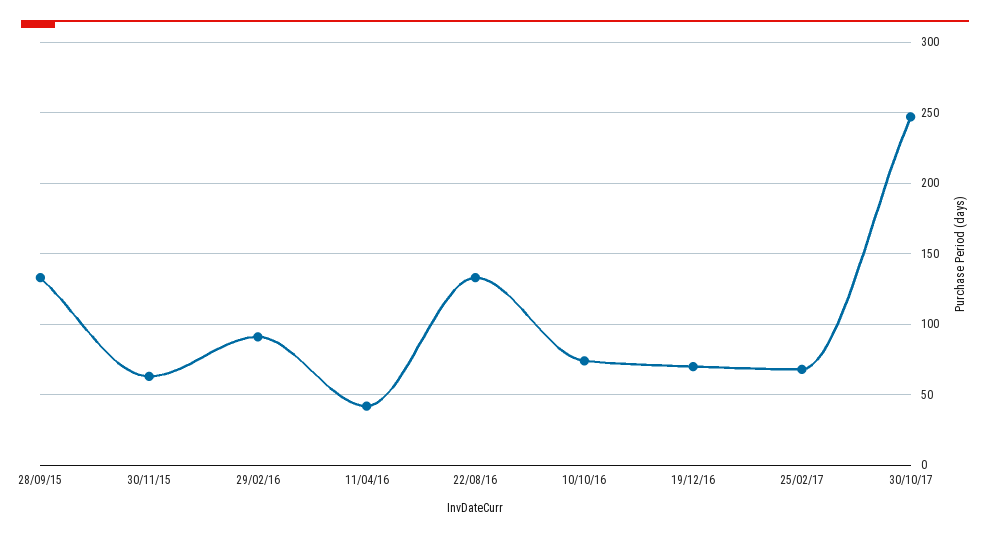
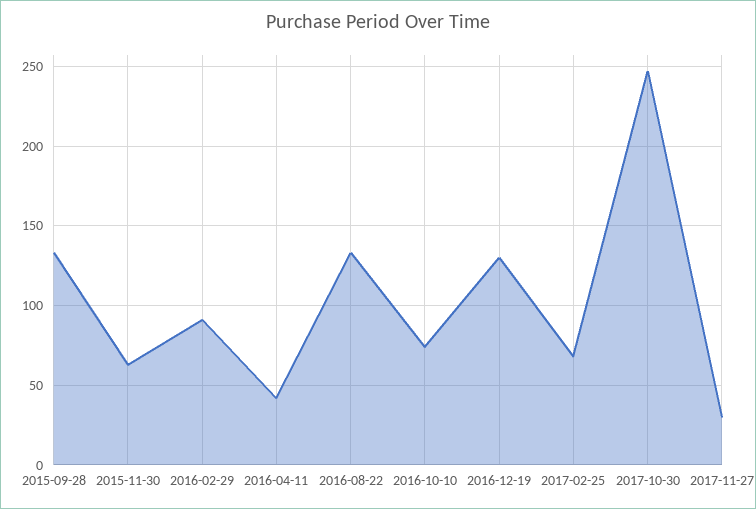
19/12/16: 70 -> 130
2017-11-27: none -> 30

